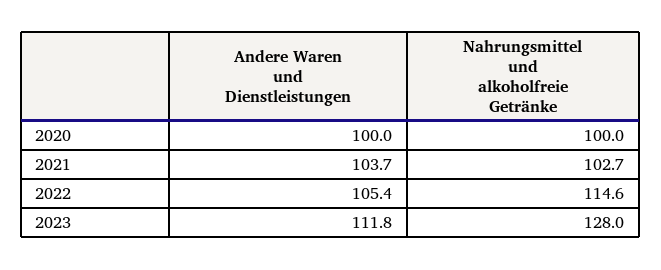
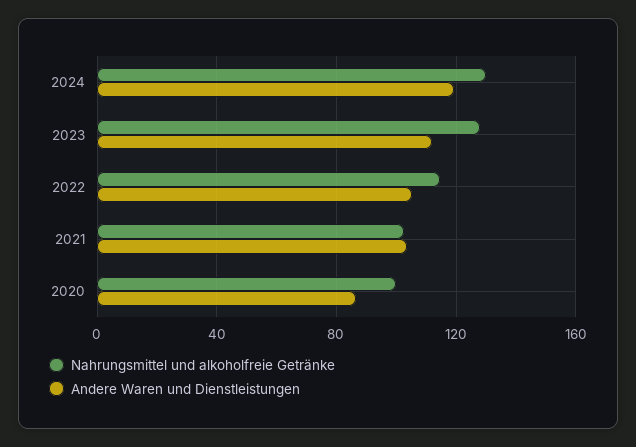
Andere Waren und Dienstleistungen, 2020: 100 -> 85
Nahrungsmittel und alkoholfreie Getränke, 2024: none -> 130
Andere Waren und Dienstleistungen, 2024: none -> 120

